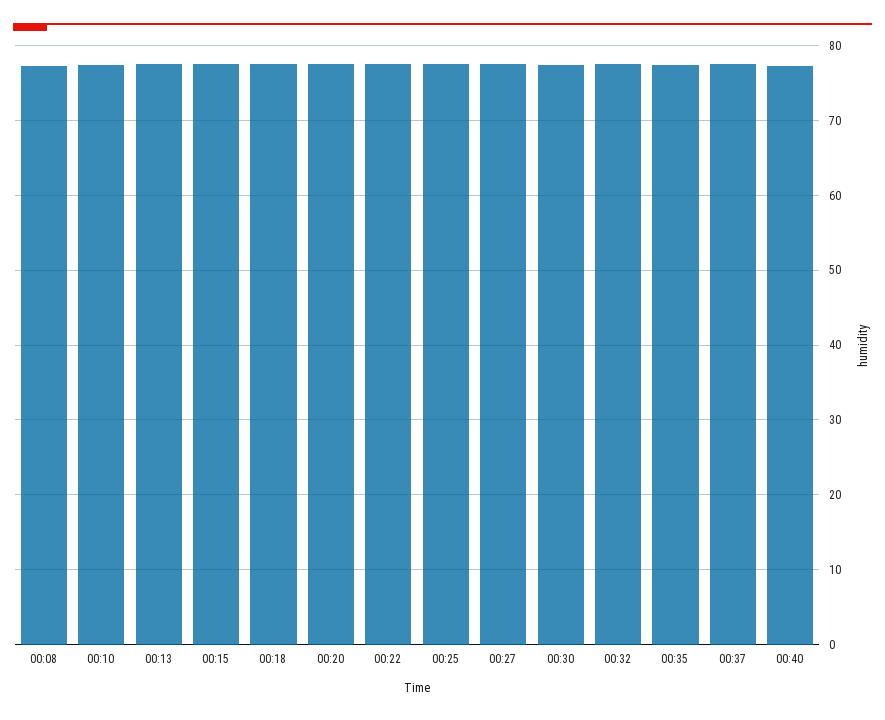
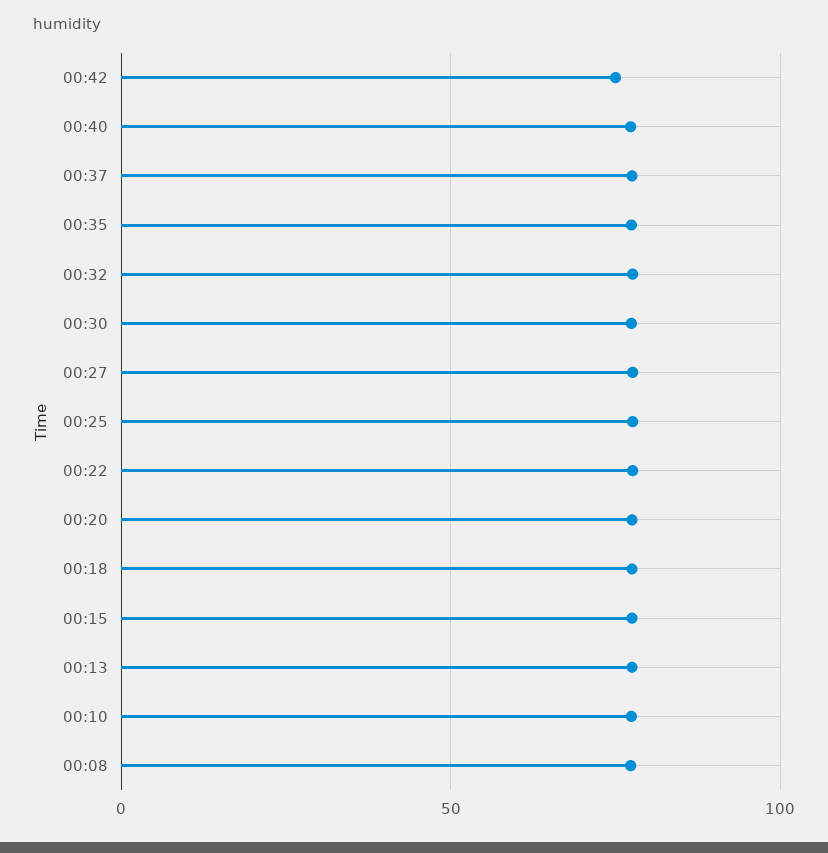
00:42: none -> 75

